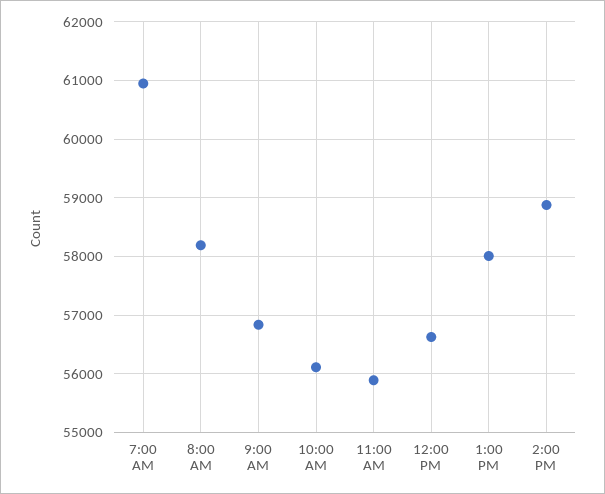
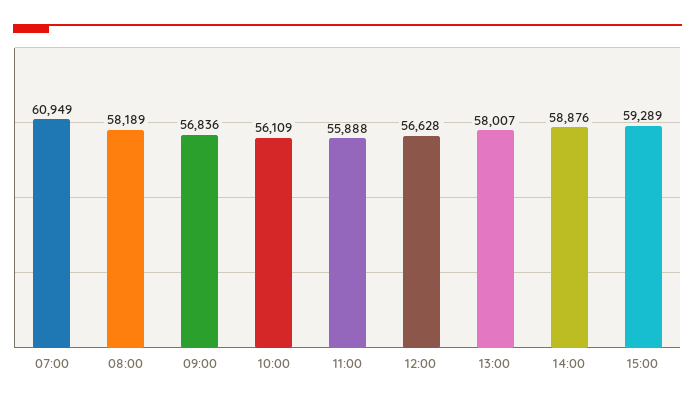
15:00: none -> 59289

